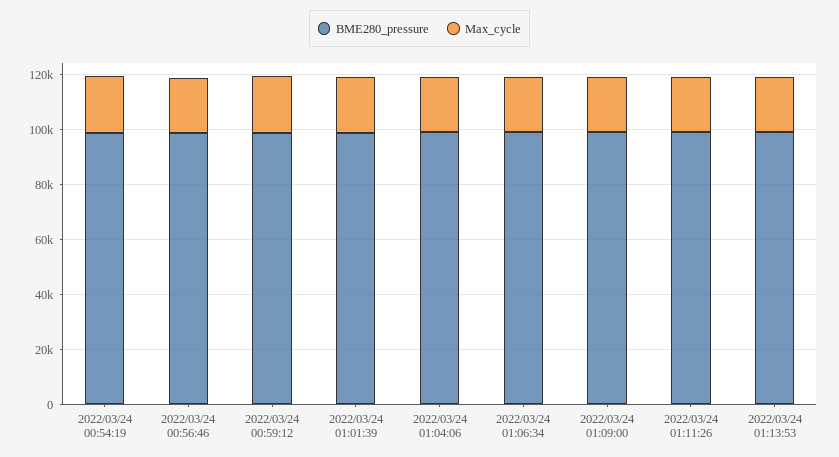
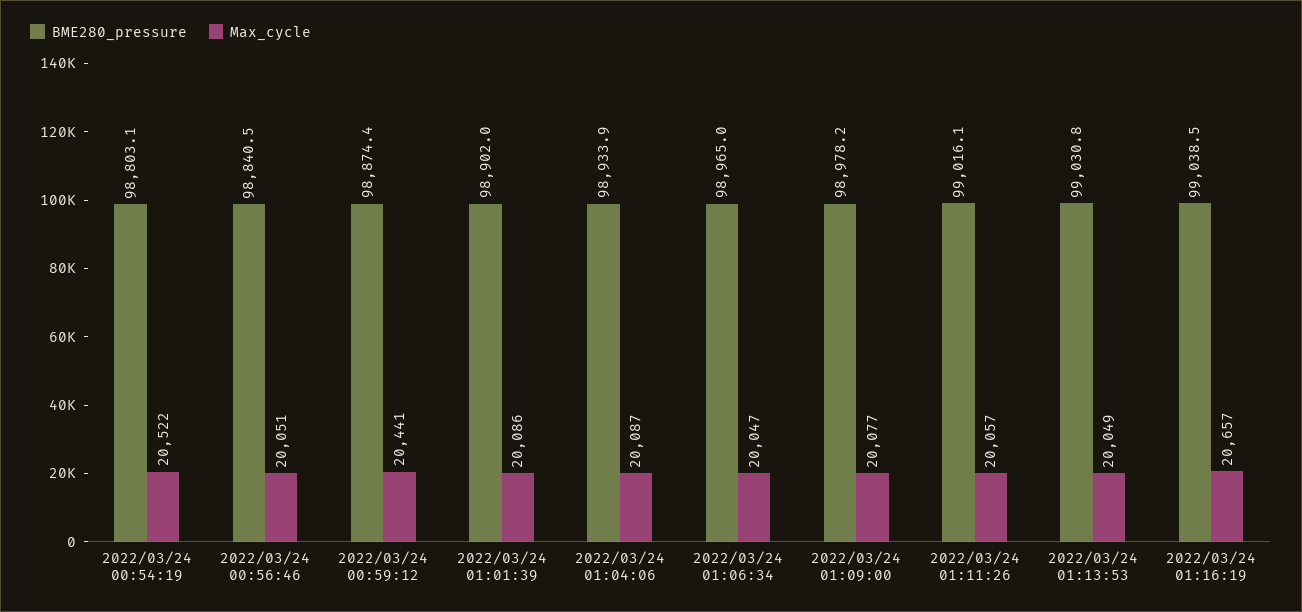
BME280_pressure, 2022/03/24 01:16:19: none -> 99038.5
Max_cycle, 2022/03/24 01:16:19: none -> 20657

